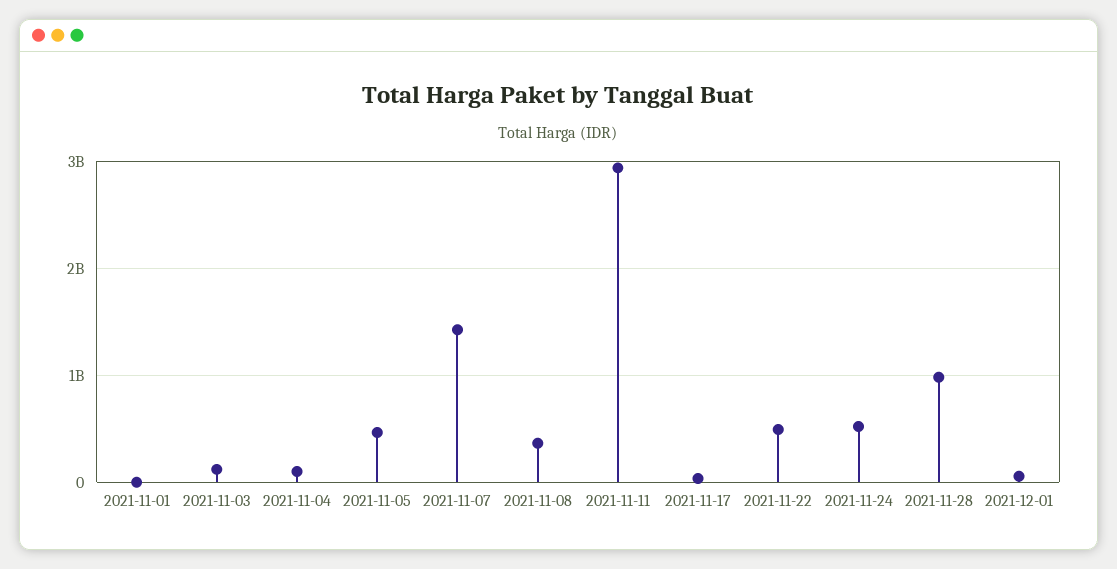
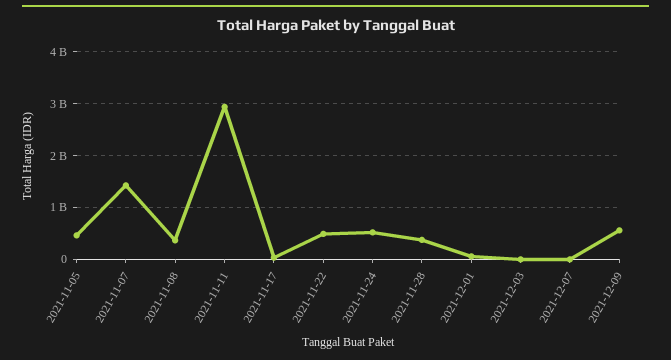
2021-11-01: 0 -> none
2021-11-03: 100000000 -> none
2021-11-04: 100000000 -> none
2021-11-28: 1000000000 -> 400000000
2021-12-03: none -> 0
2021-12-07: none -> 0
2021-12-09: none -> 600000000

